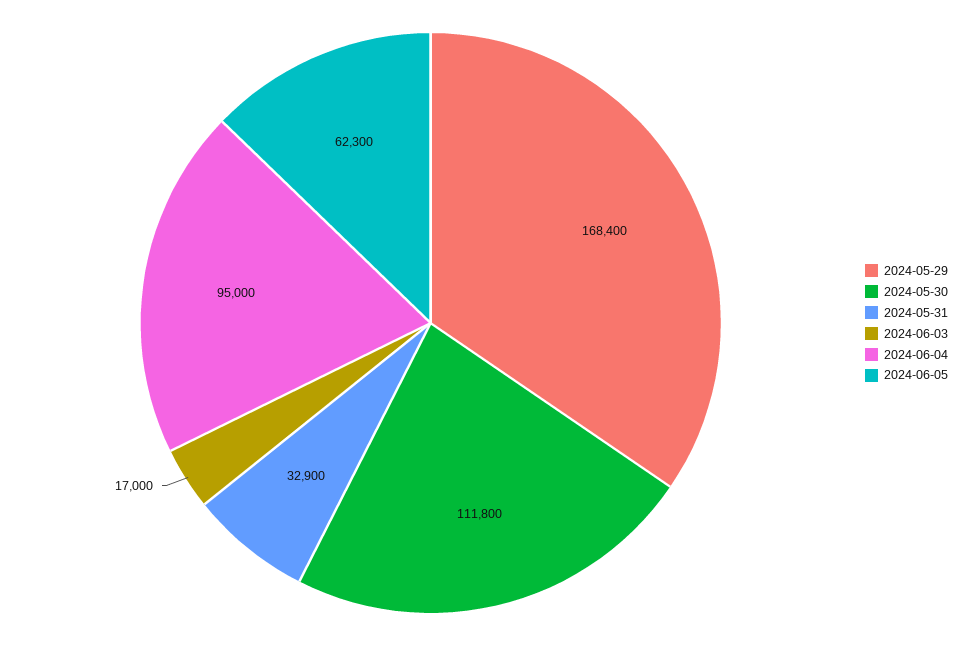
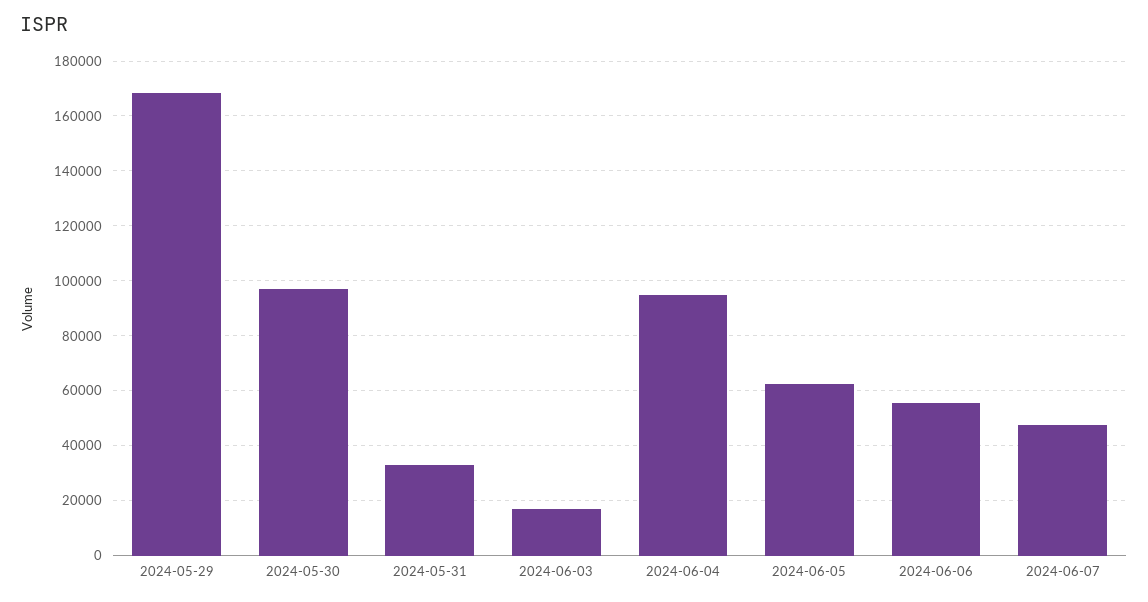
2024-05-30: 111800 -> 97500
2024-06-06: none -> 55000
2024-06-07: none -> 47500

